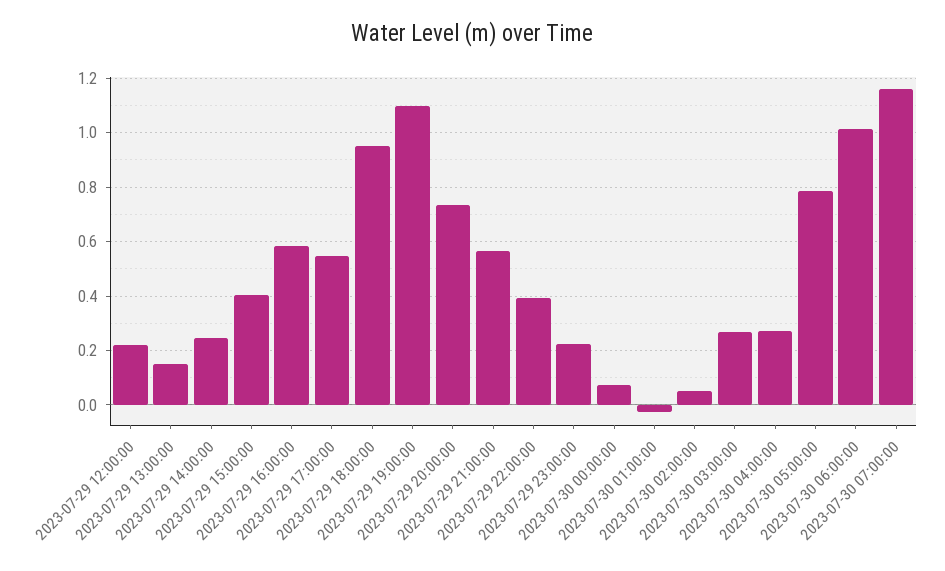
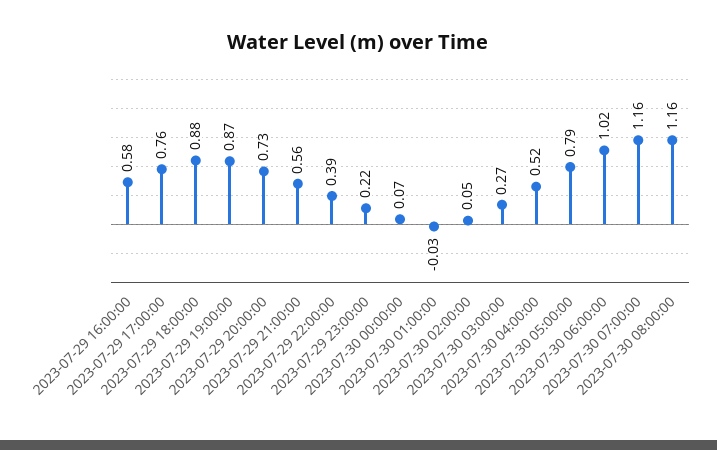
2023-07-29 12:00:00: 0.225 -> none
2023-07-29 13:00:00: 0.15 -> none
2023-07-29 14:00:00: 0.25 -> none
2023-07-29 15:00:00: 0.4 -> none
2023-07-29 17:00:00: 0.55 -> 0.76
2023-07-29 18:00:00: 0.95 -> 0.88
2023-07-29 19:00:00: 1.1 -> 0.87
2023-07-30 04:00:00: 0.275 -> 0.52
2023-07-30 08:00:00: none -> 1.16

